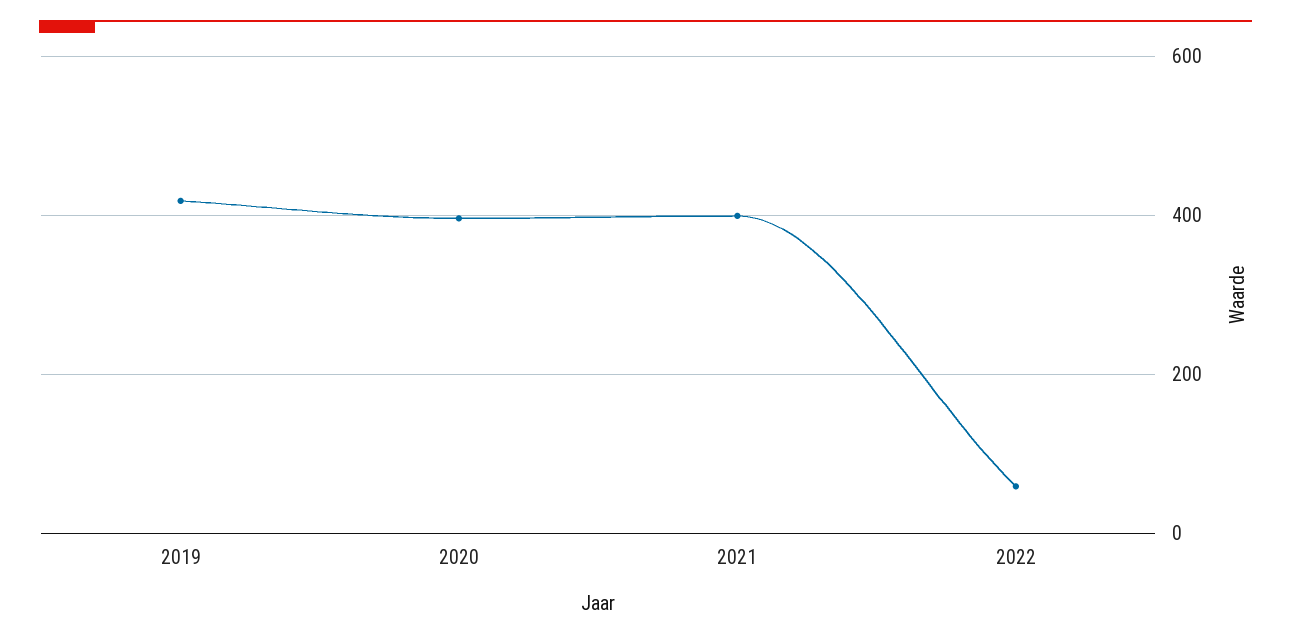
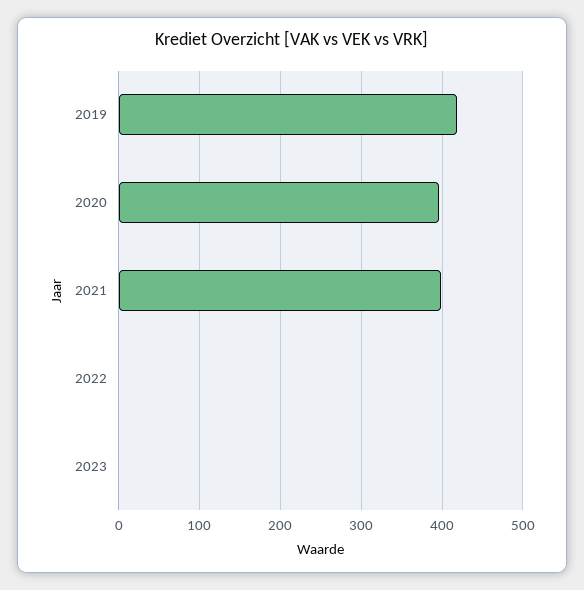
2022: 60 -> 0
2023: none -> 0

